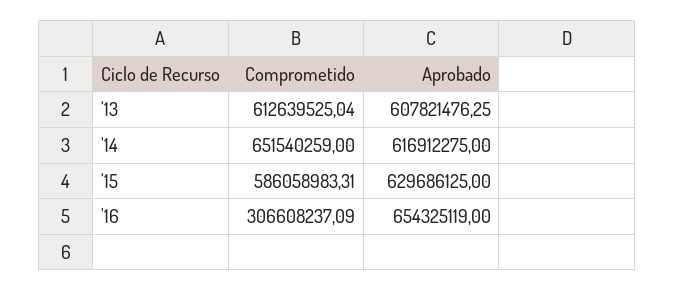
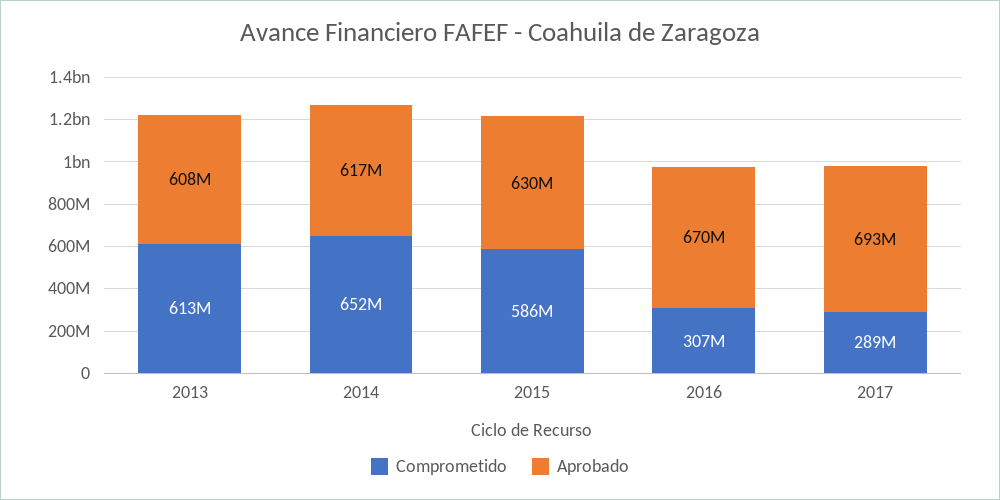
Aprobado, '16: 654325119 -> 670000000
Comprometido, 2017: none -> 289000000
Aprobado, 2017: none -> 693000000

